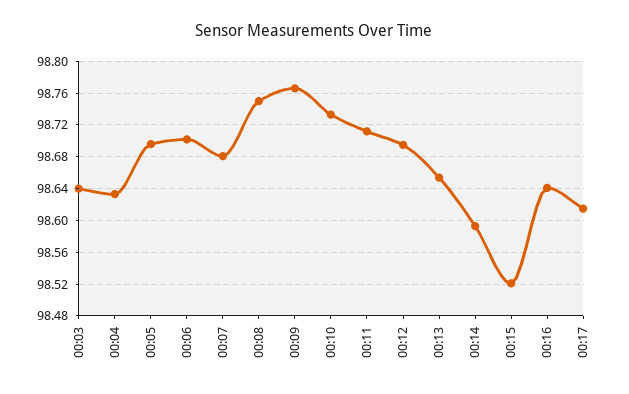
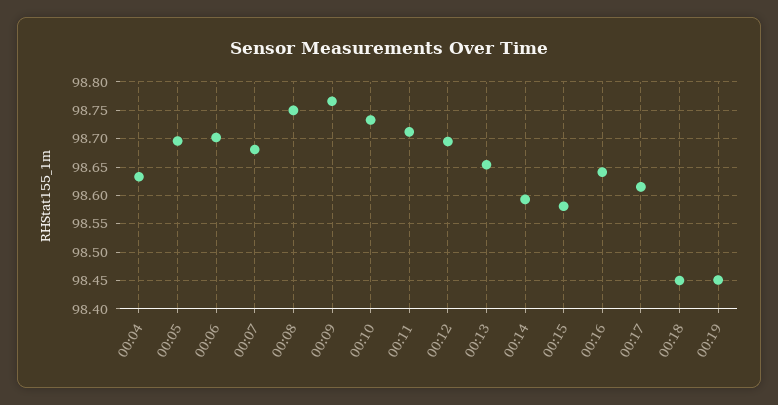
00:03: 98.64 -> none
00:15: 98.52 -> 98.575
00:18: none -> 98.45
00:19: none -> 98.45

